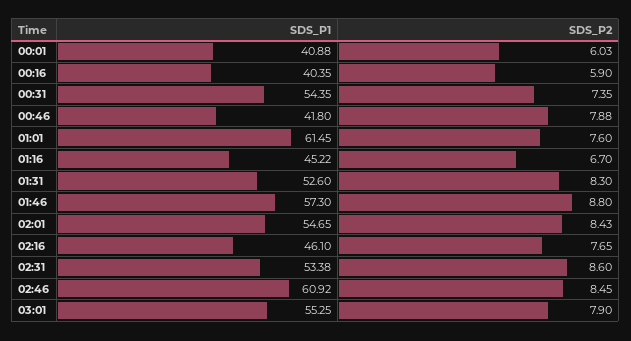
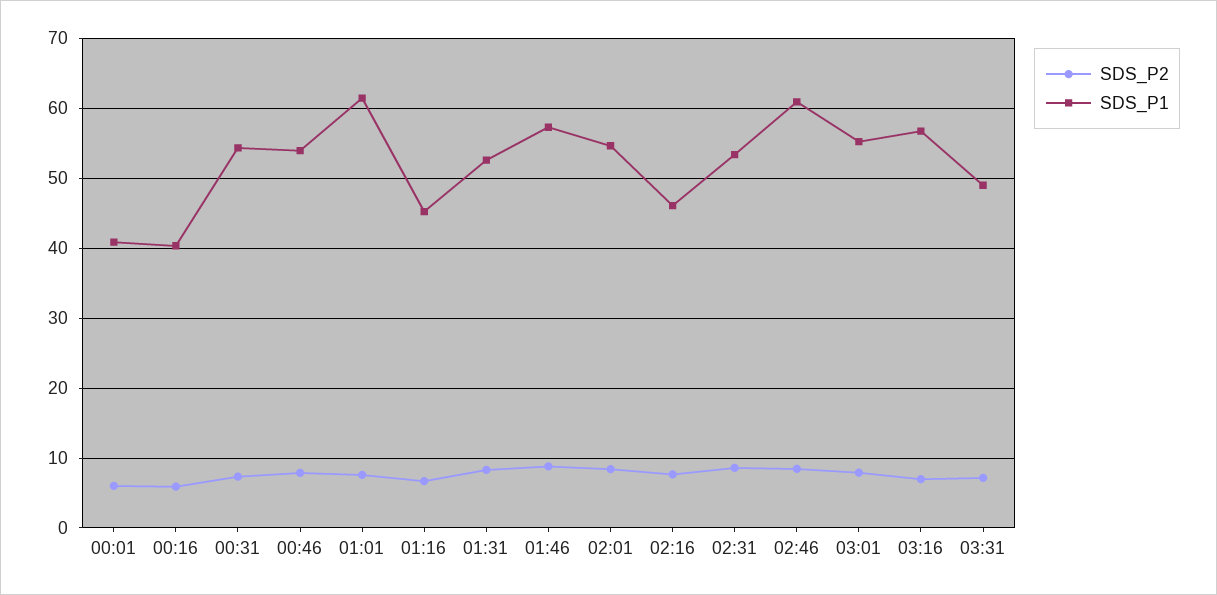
SDS_P1, 00:46: 41.8 -> 54
SDS_P2, 03:16: none -> 7
SDS_P1, 03:16: none -> 57
SDS_P2, 03:31: none -> 7
SDS_P1, 03:31: none -> 49

